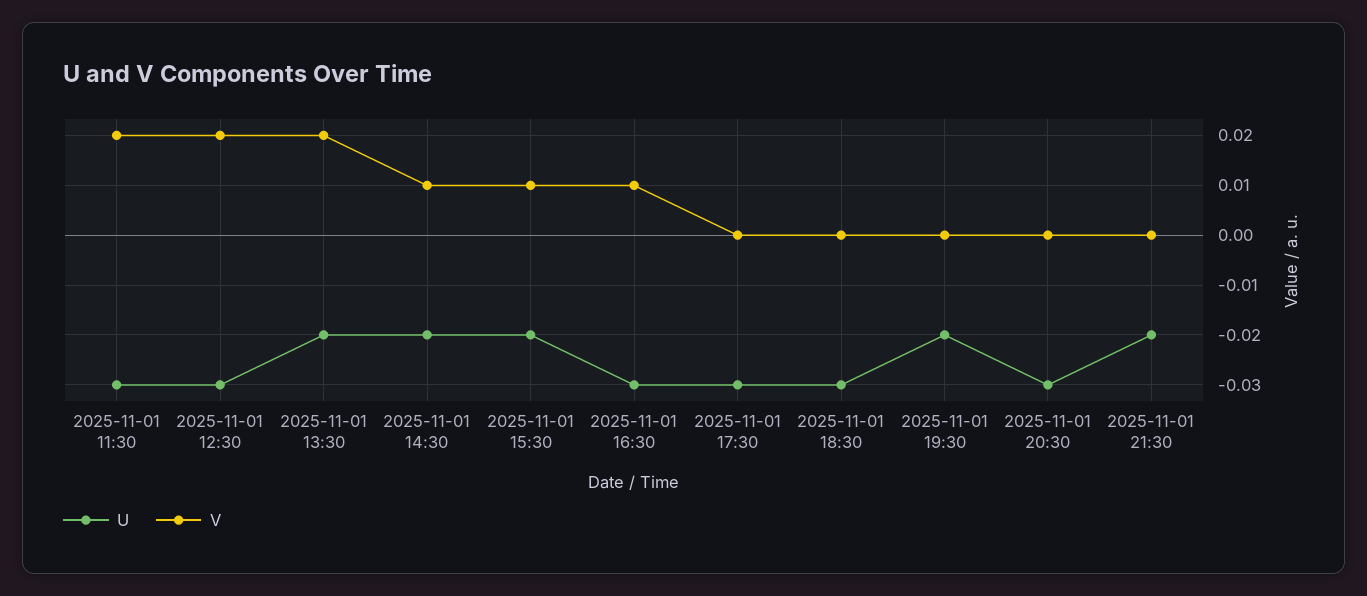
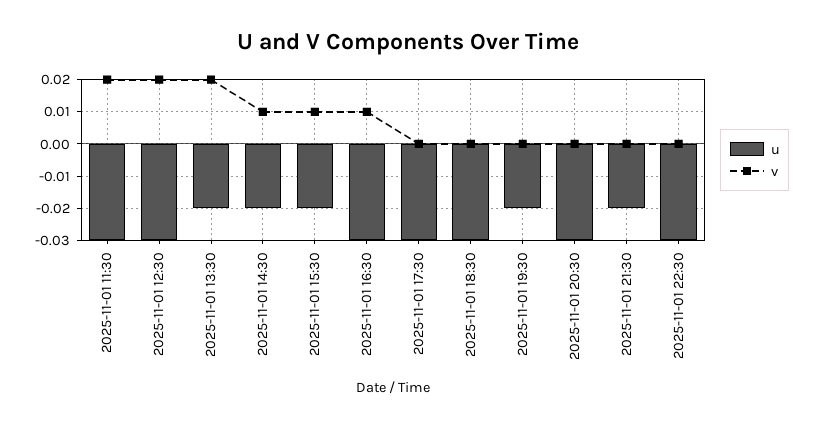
U, 2025-11-01 22:30: none -> -0.03
V, 2025-11-01 22:30: none -> 0

